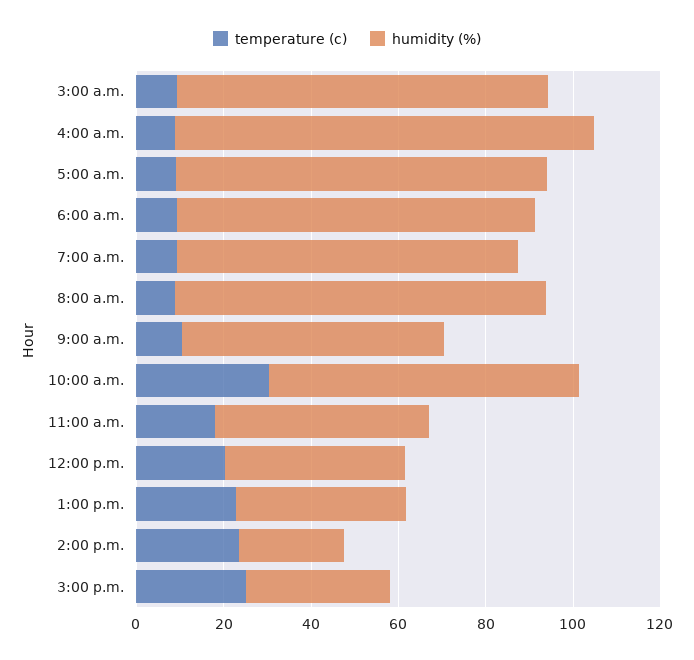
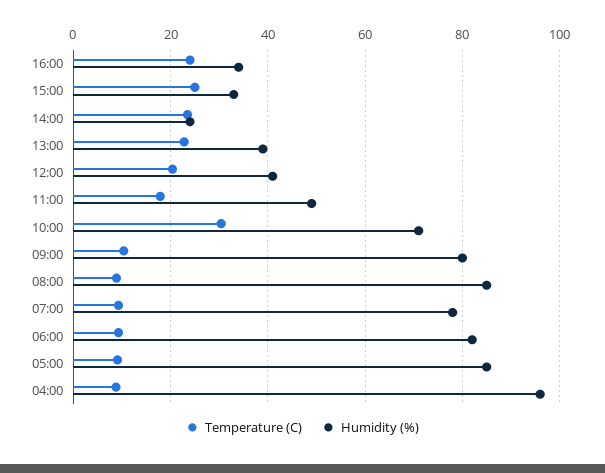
temperature (c), 3:00 a.m.: 10 -> none
humidity (%), 3:00 a.m.: 85 -> none
humidity (%), 9:00 a.m.: 60 -> 80
temperature (c), 16:00: none -> 24
humidity (%), 16:00: none -> 34

